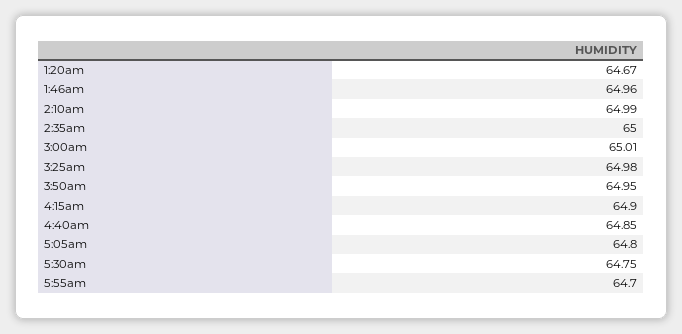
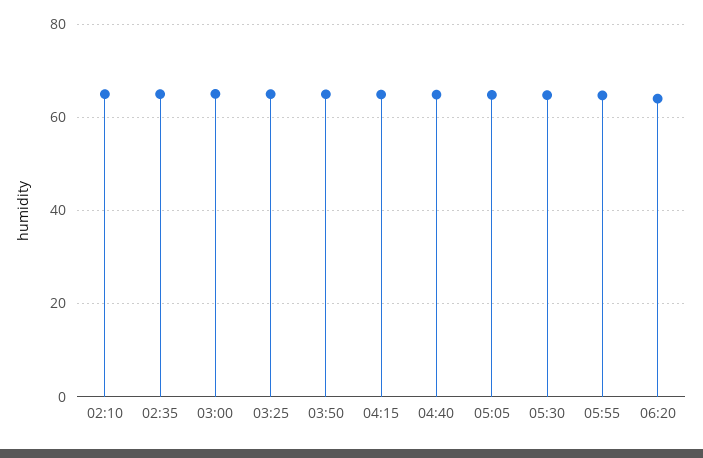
1:20am: 64.67 -> none
1:46am: 64.96 -> none
06:20: none -> 64

